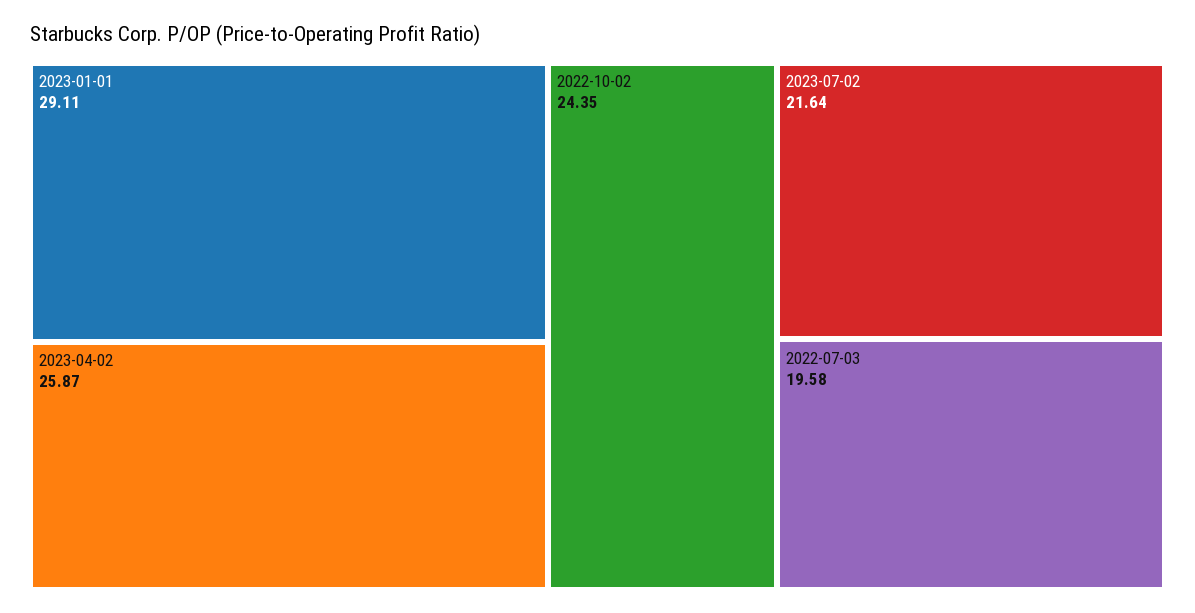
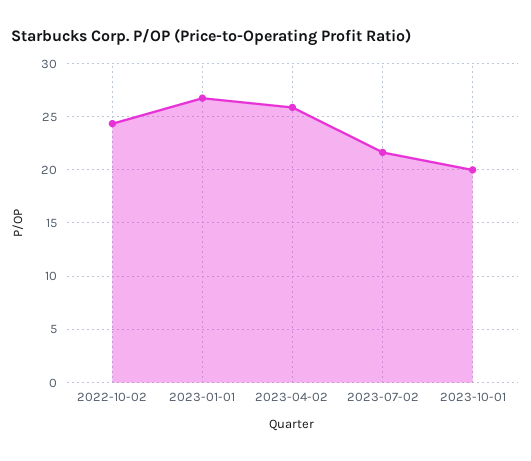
2023-01-01: 29.11 -> 27
2022-07-03: 19.58 -> none
2023-10-01: none -> 20

